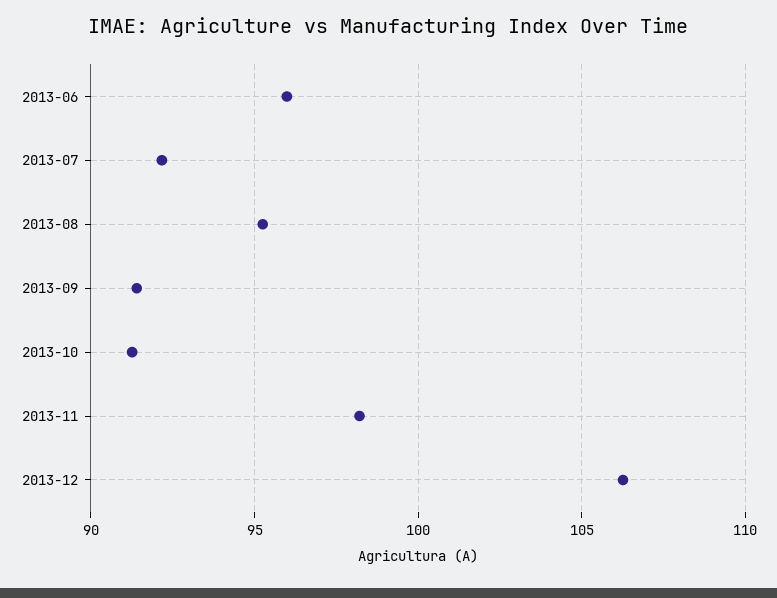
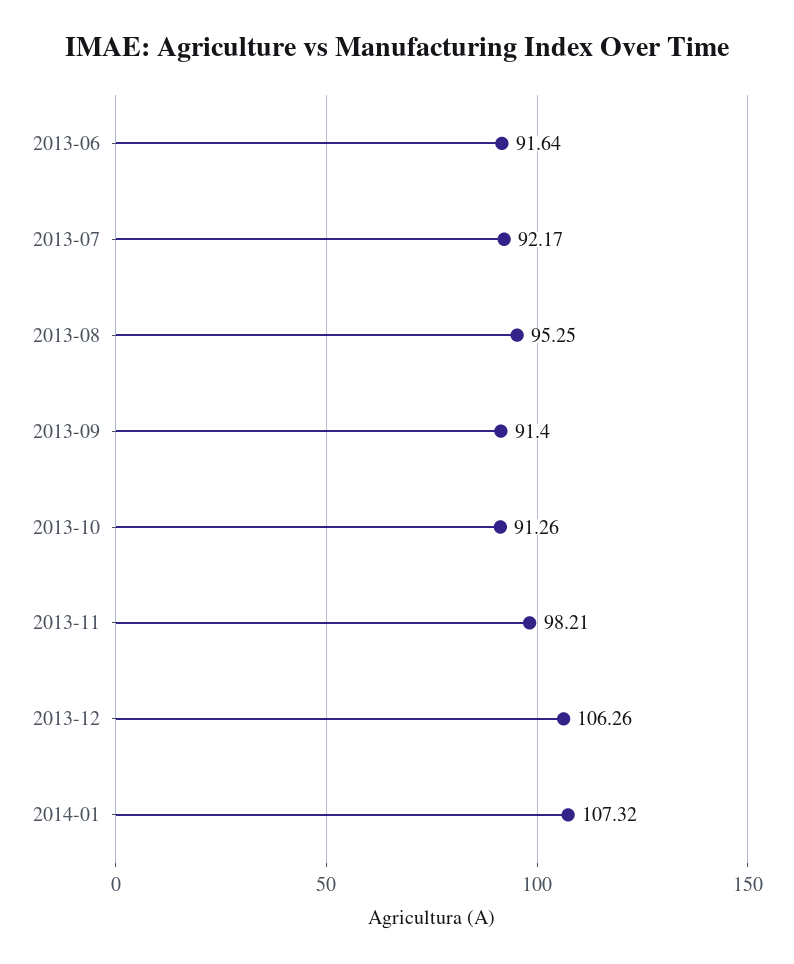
2013-06: 96 -> 91.64
2014-01: none -> 107.32

